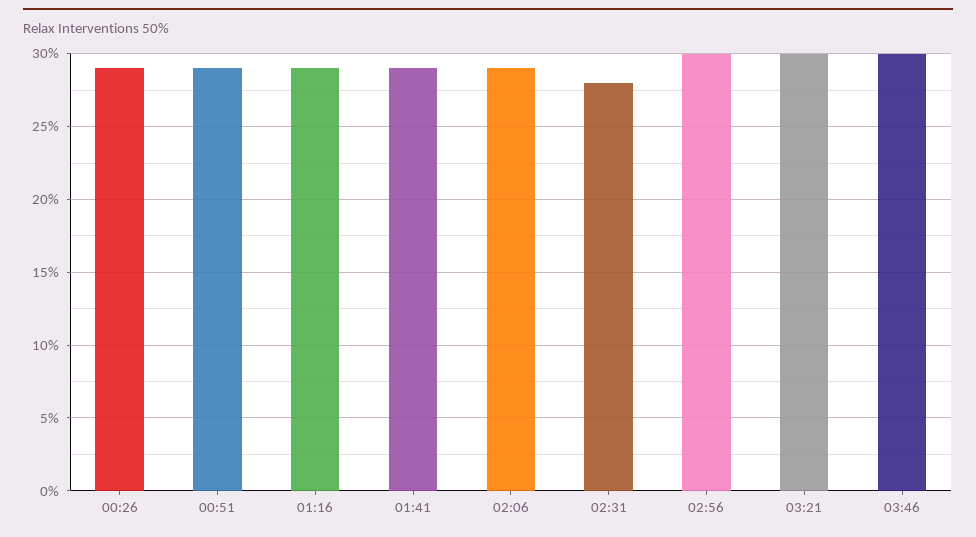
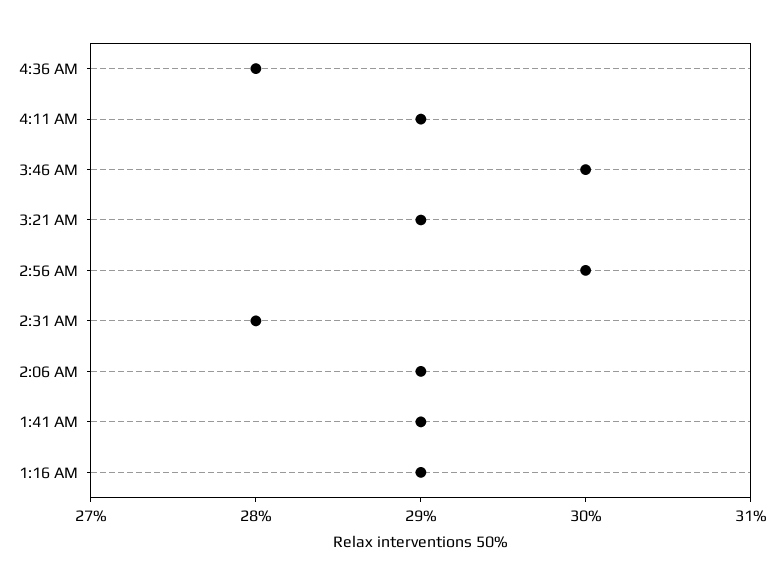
00:26: 29 -> none
00:51: 29 -> none
03:21: 30 -> 29
4:36 AM: none -> 28
4:11 AM: none -> 29

